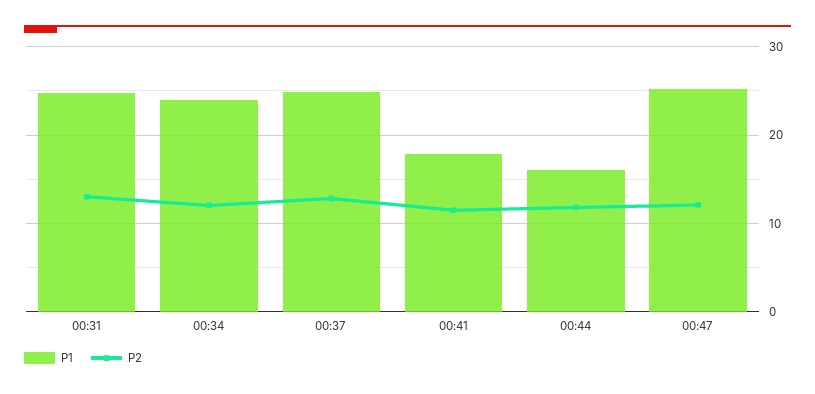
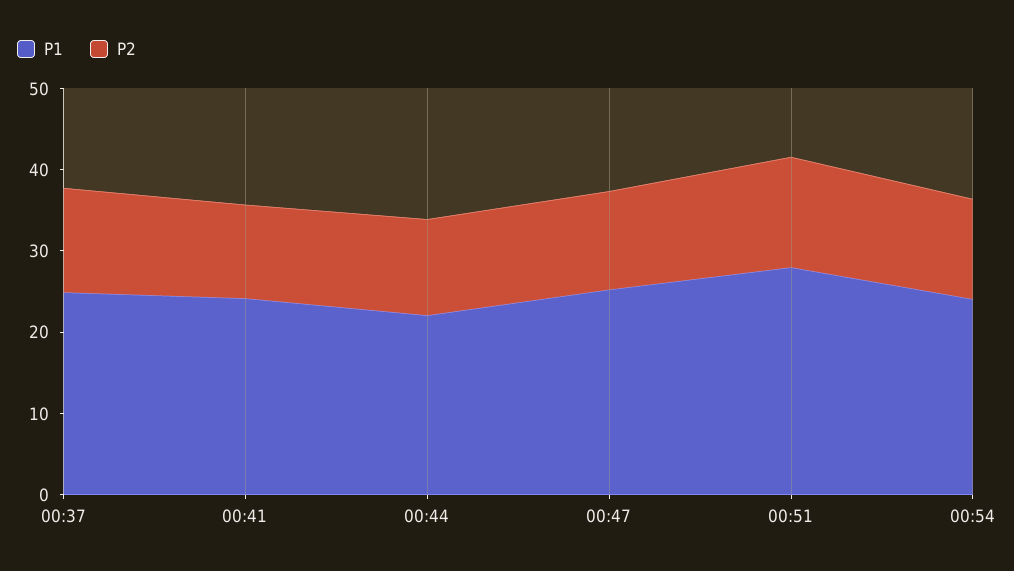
P1, 00:31: 25 -> none
P2, 00:31: 13 -> none
P1, 00:34: 24 -> none
P2, 00:34: 12 -> none
P1, 00:41: 18 -> 24
P1, 00:44: 16 -> 22
P1, 00:51: none -> 28
P2, 00:51: none -> 14
P1, 00:54: none -> 24
P2, 00:54: none -> 12

